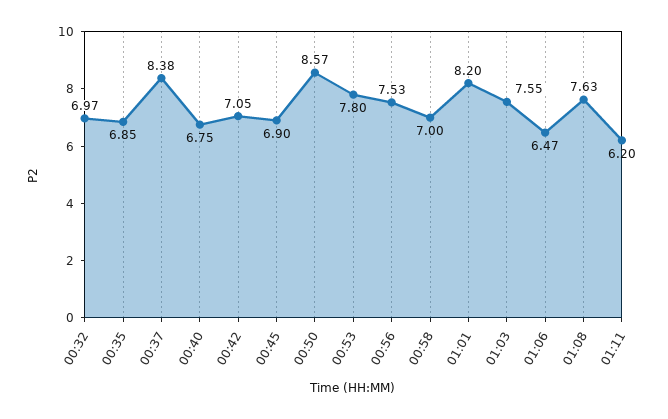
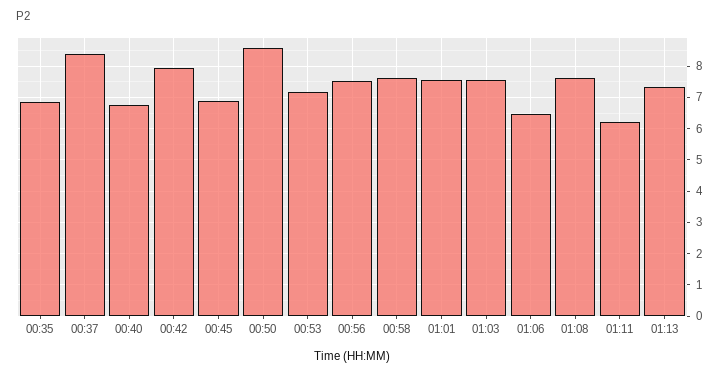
00:32: 6.97 -> none
00:42: 7.05 -> 8
00:53: 7.8 -> 7.2
00:58: 7 -> 7.6
01:01: 8.2 -> 7.6
01:13: none -> 7.4

